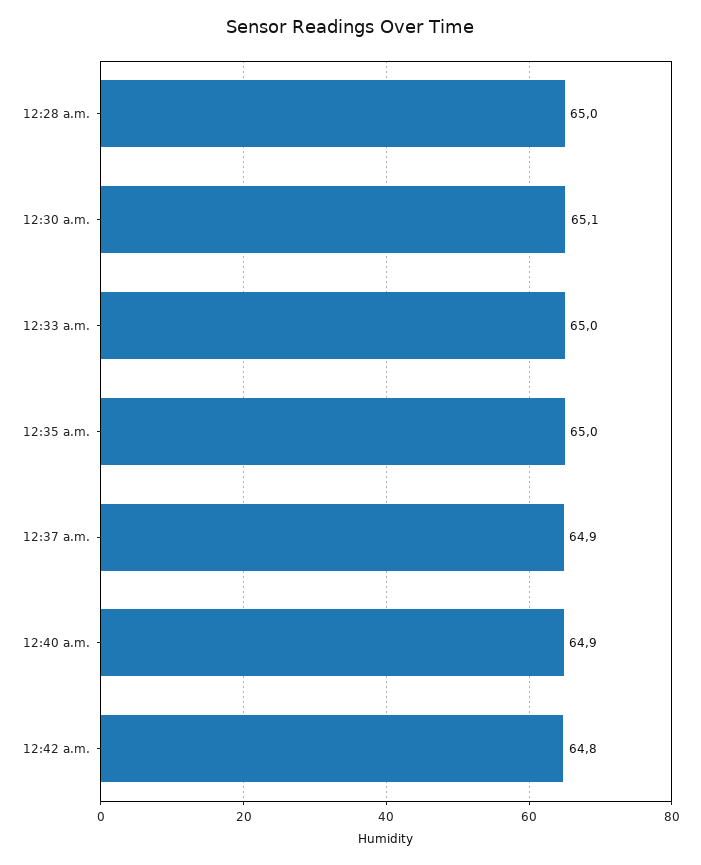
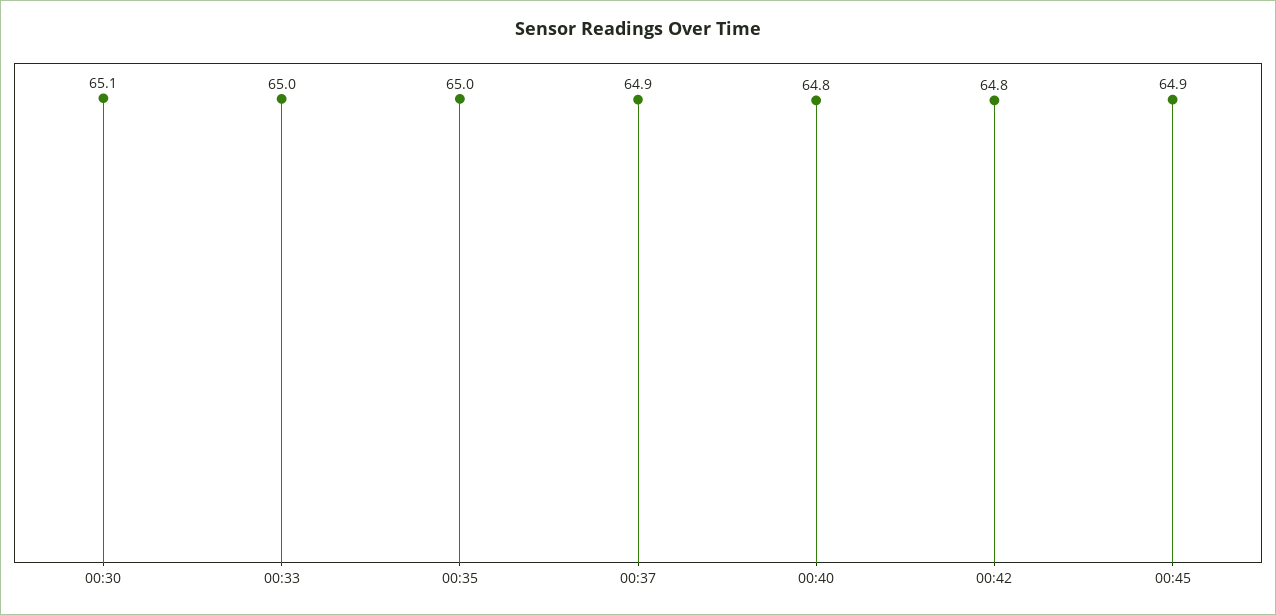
12:28 a.m.: 65 -> none
12:40 a.m.: 64.9 -> 64.8
00:45: none -> 64.9

